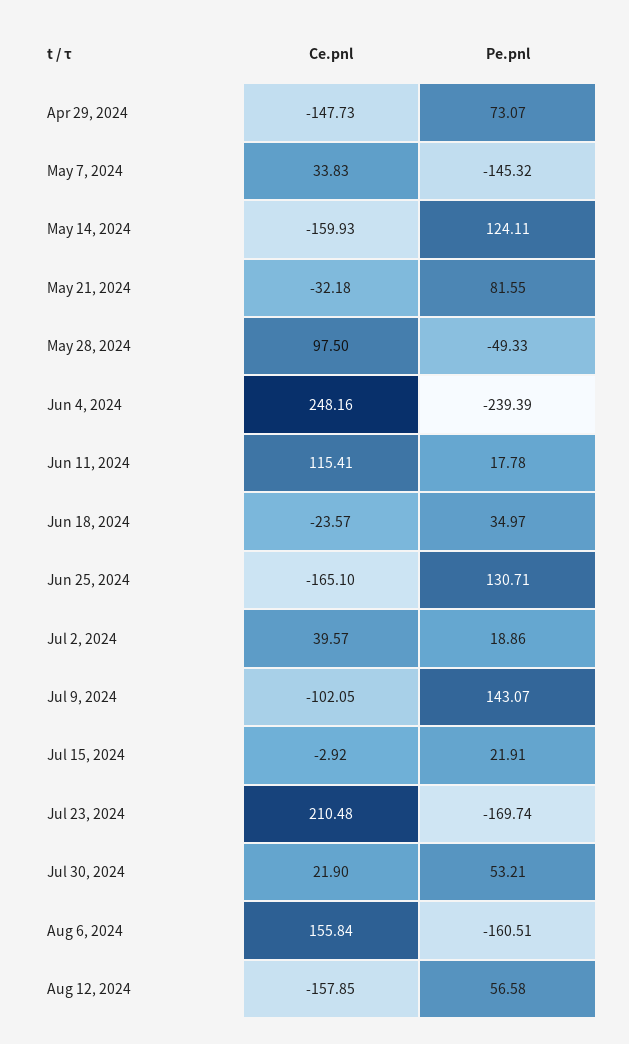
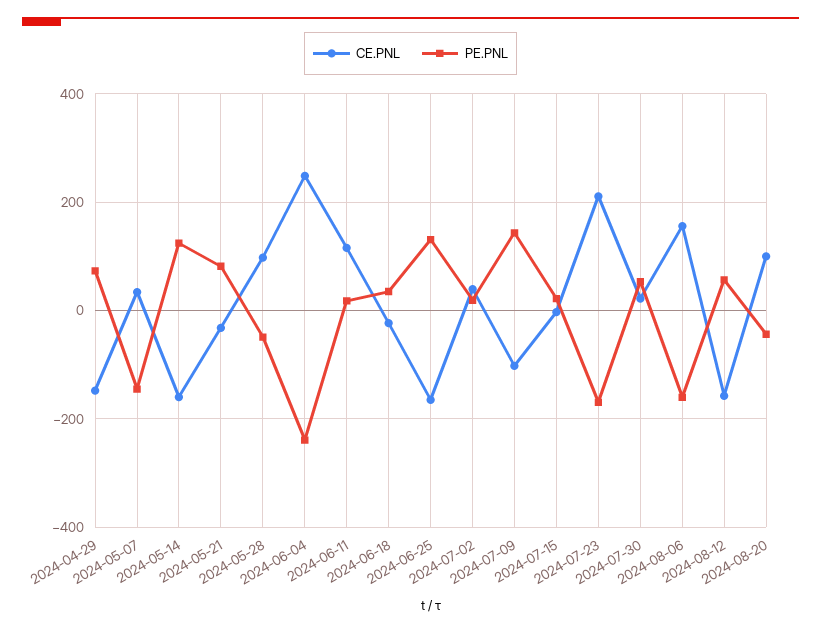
Ce.pnl, 2024-08-20: none -> 100
Pe.pnl, 2024-08-20: none -> -40

